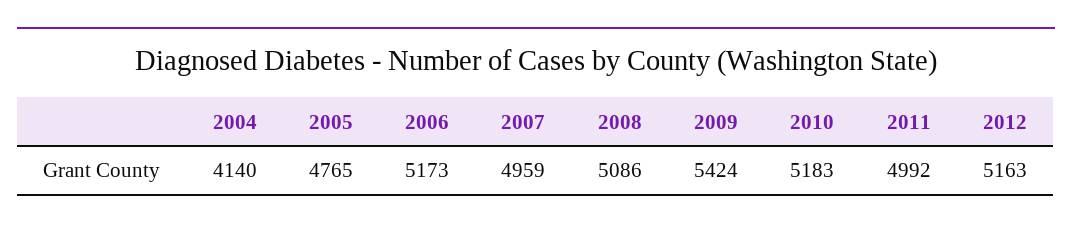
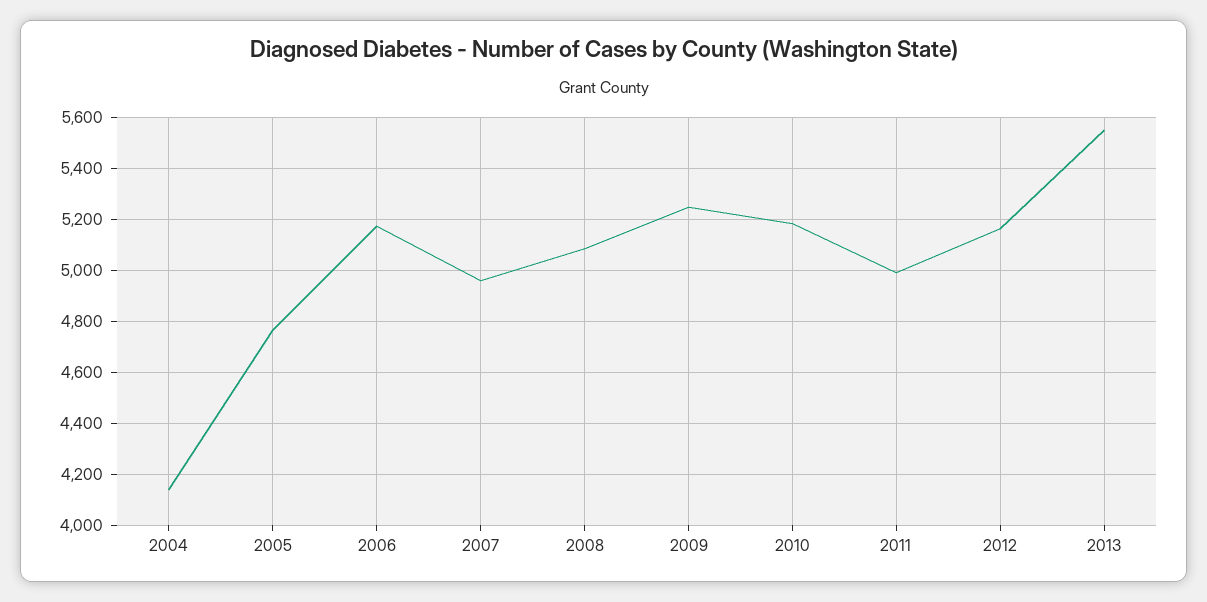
2009: 5424 -> 5250
2013: none -> 5550

